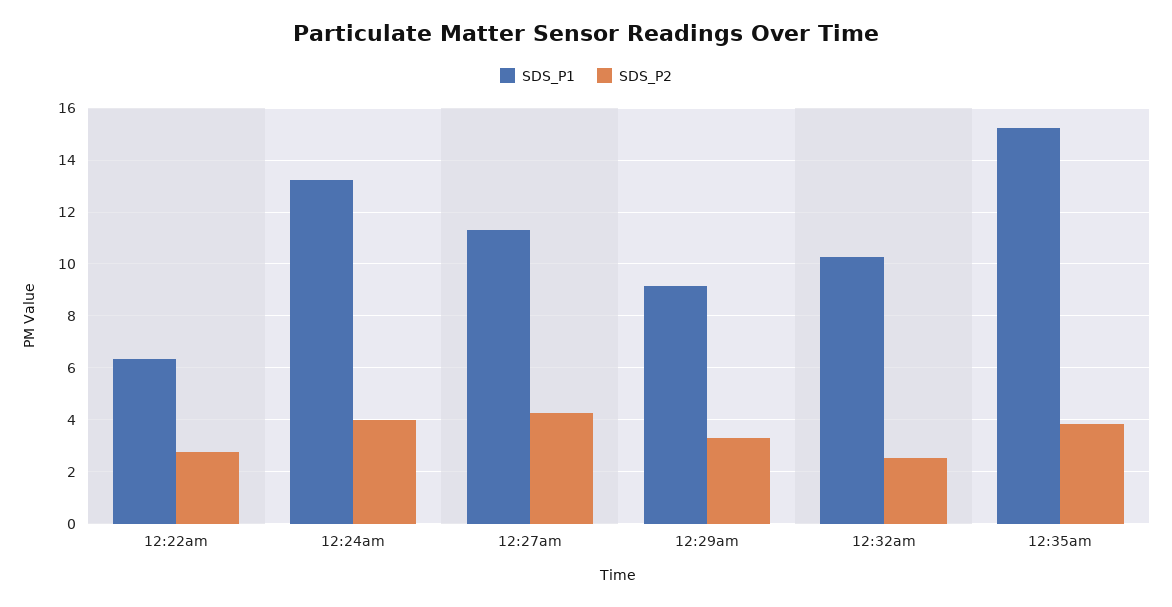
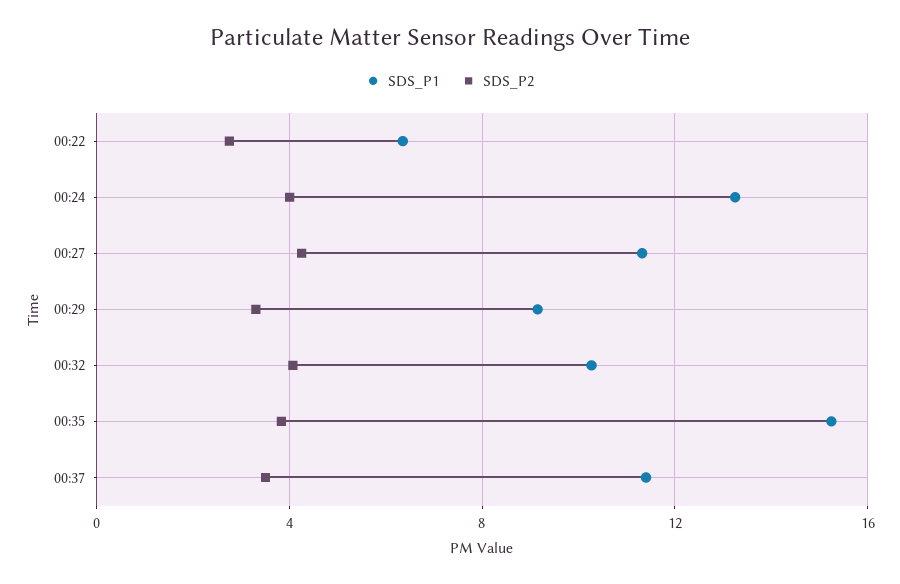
SDS_P2, 12:32am: 2.5 -> 4
SDS_P1, 00:37: none -> 11.5
SDS_P2, 00:37: none -> 3.5

